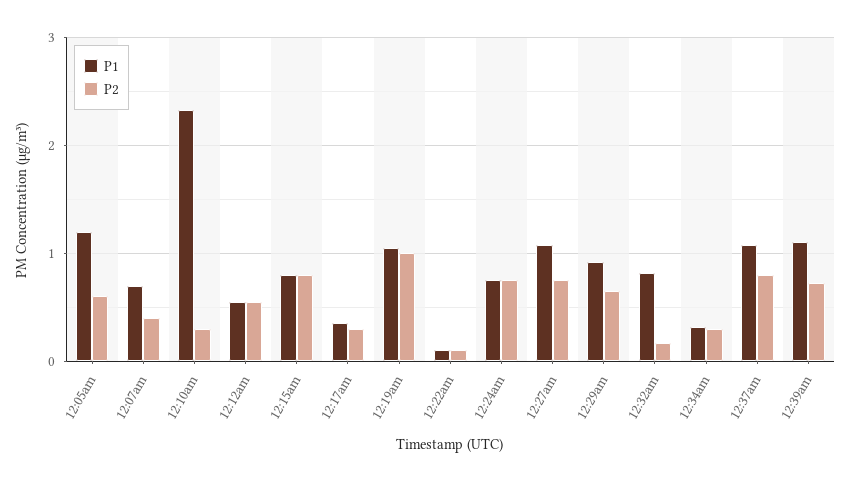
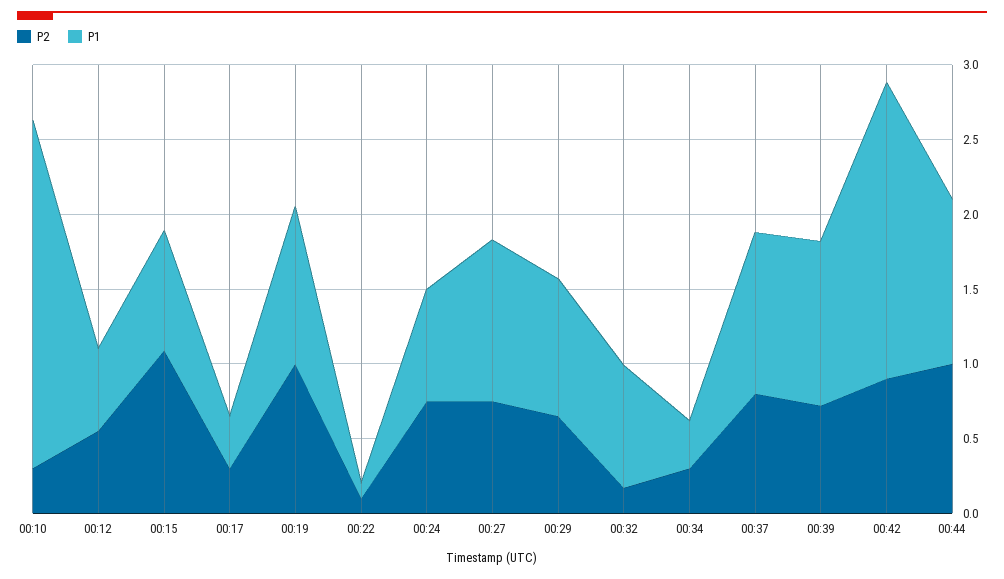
P1, 12:05am: 1.2 -> none
P2, 12:05am: 0.6 -> none
P1, 12:07am: 0.7 -> none
P2, 12:07am: 0.4 -> none
P2, 12:15am: 0.8 -> 1.1
P2, 00:42: none -> 0.9
P1, 00:42: none -> 2
P2, 00:44: none -> 1
P1, 00:44: none -> 1.1

